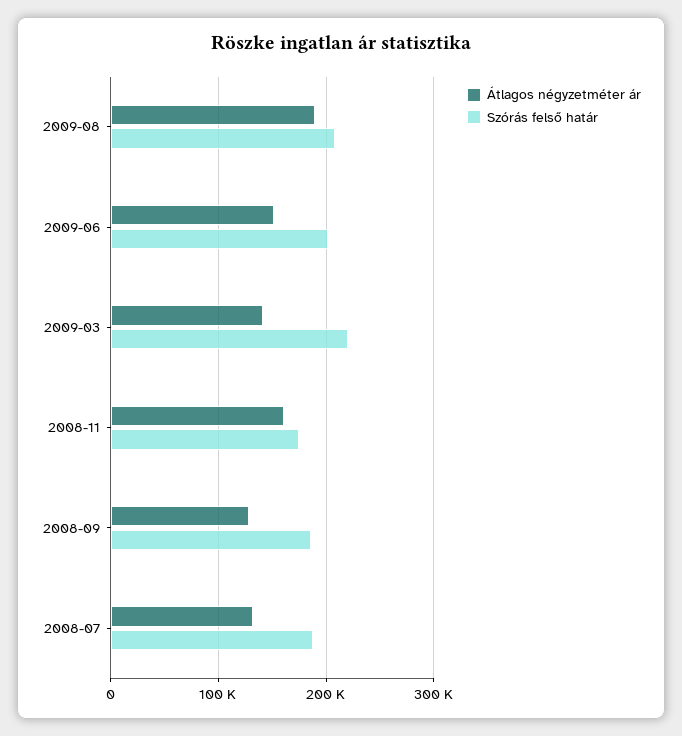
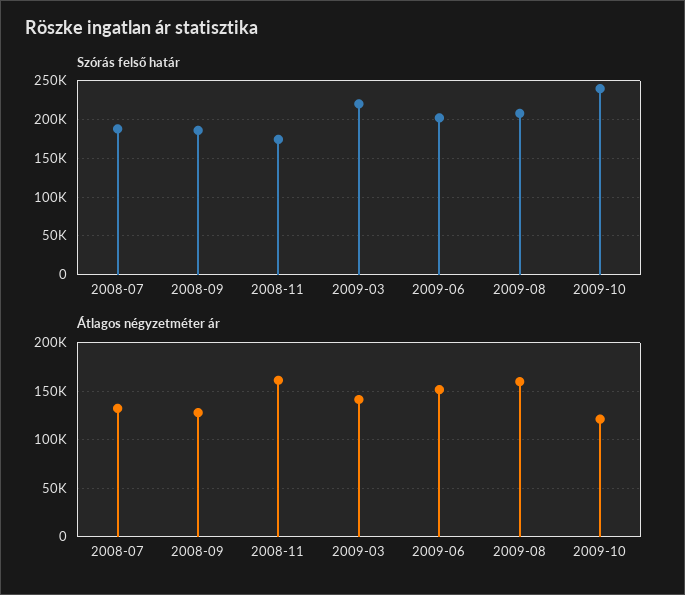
Átlagos négyzetméter ár, 2009-08: 190000 -> 160000
Szórás felső határ, 2009-10: none -> 240000
Átlagos négyzetméter ár, 2009-10: none -> 120000

